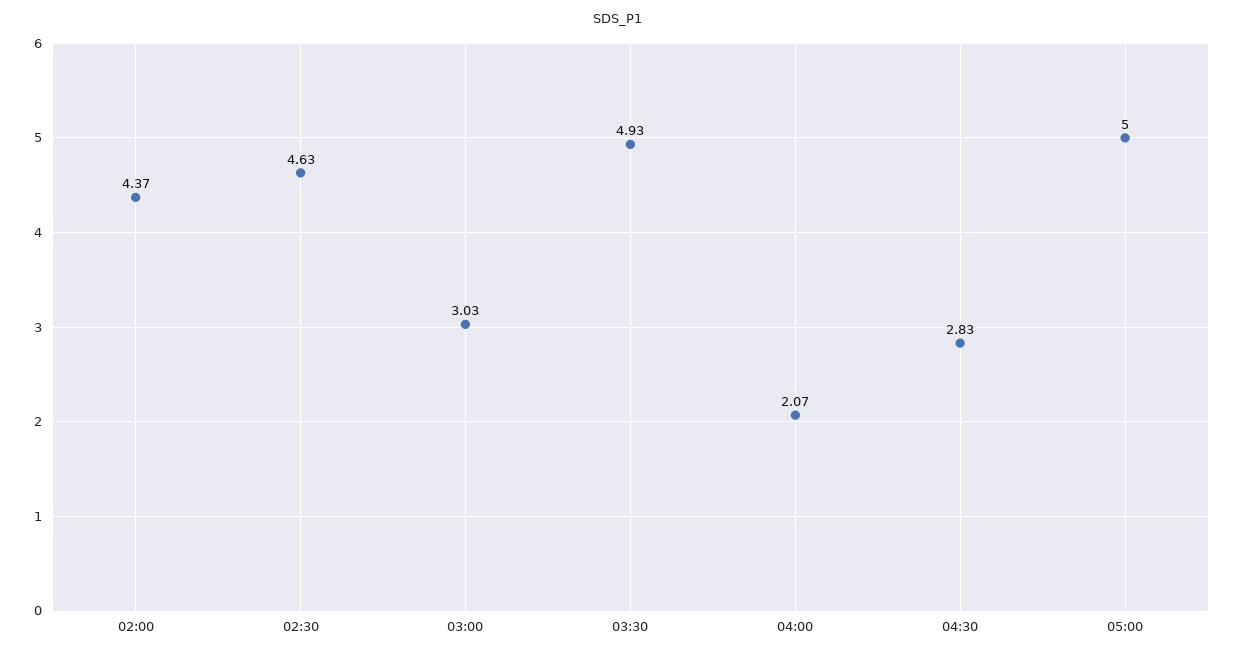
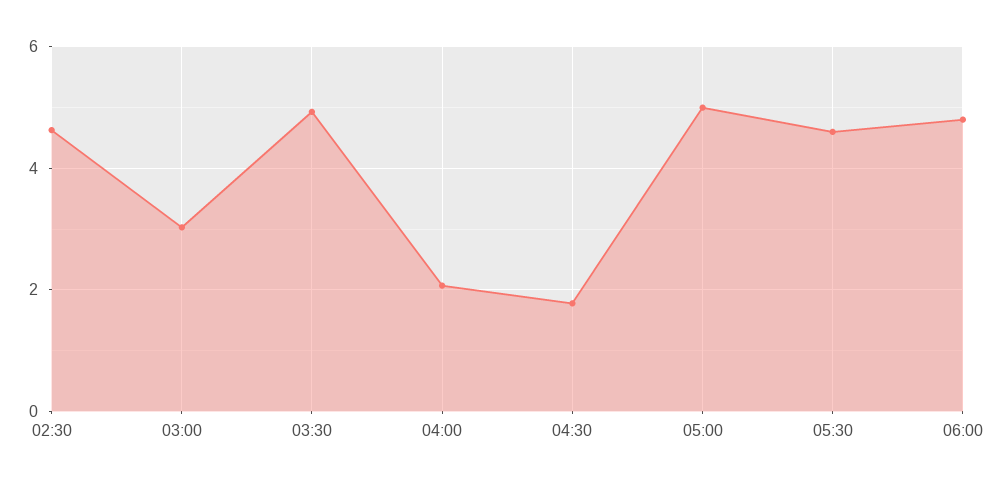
02:00: 4.37 -> none
04:30: 2.83 -> 1.8
05:30: none -> 4.6
06:00: none -> 4.8

